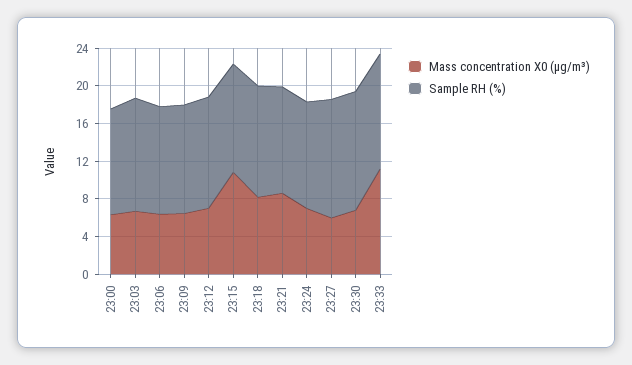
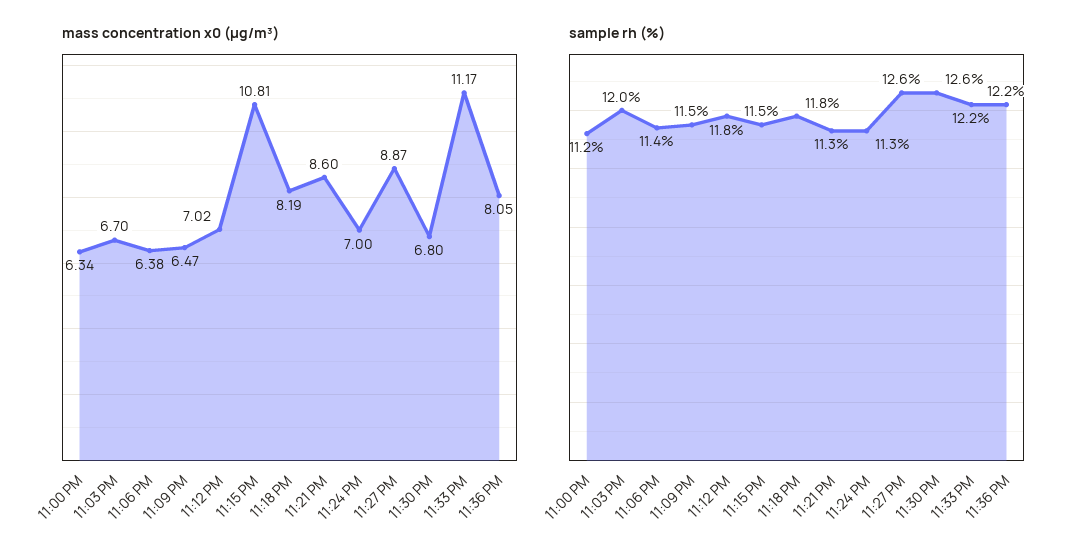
Mass concentration X0 (μg/m³), 23:27: 6 -> 8.87
Mass concentration X0 (μg/m³), 11:36 PM: none -> 8.05
Sample RH (%), 11:36 PM: none -> 12.2

